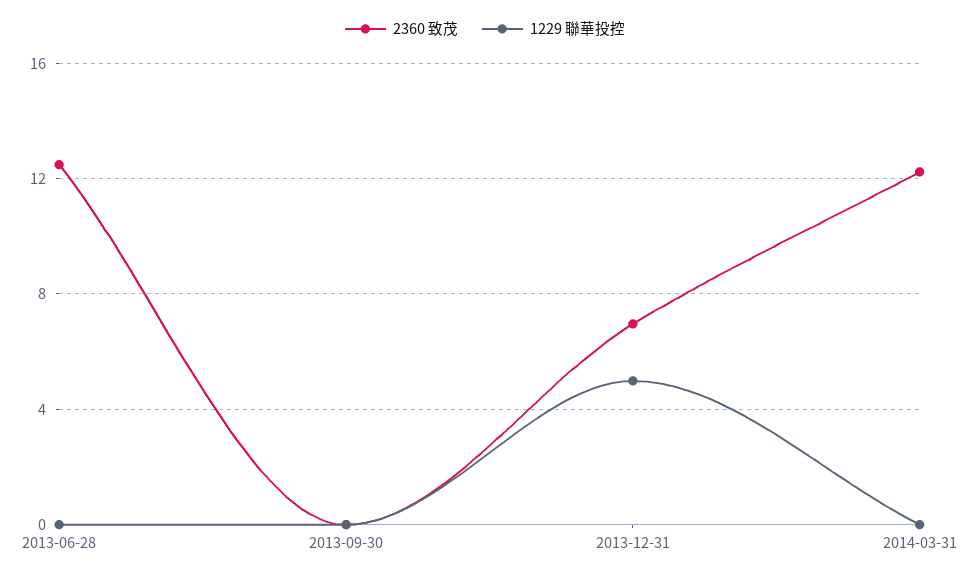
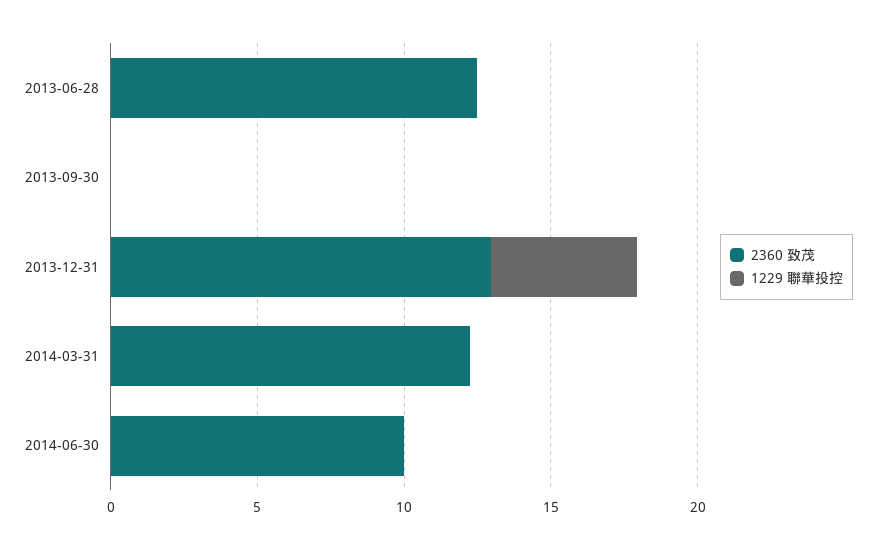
2360 致茂, 2013-12-31: 7 -> 13
2360 致茂, 2014-06-30: none -> 10
1229 聯華投控, 2014-06-30: none -> 0

